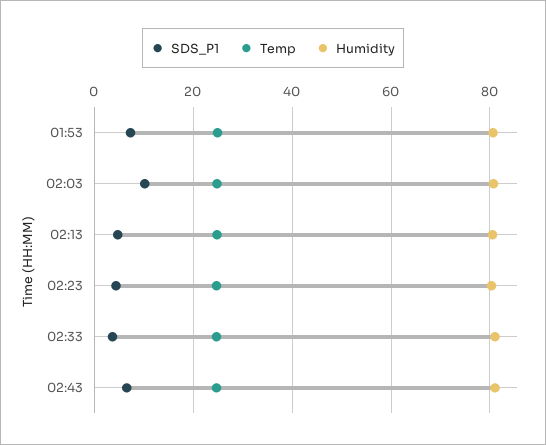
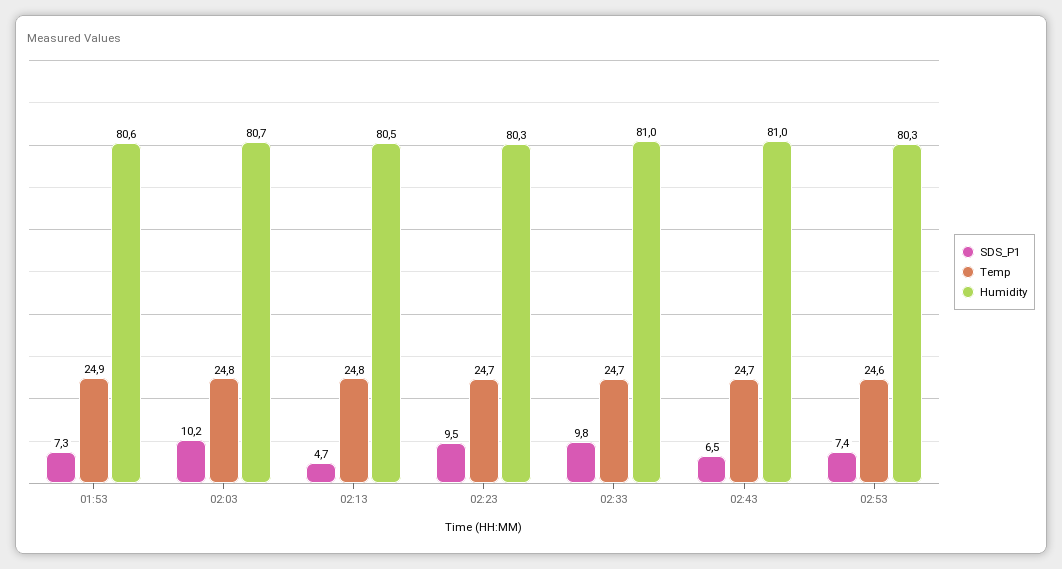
SDS_P1, 02:23: 4 -> 9.5
SDS_P1, 02:33: 4 -> 9.8
SDS_P1, 02:53: none -> 7.4
Temp, 02:53: none -> 24.6
Humidity, 02:53: none -> 80.3

